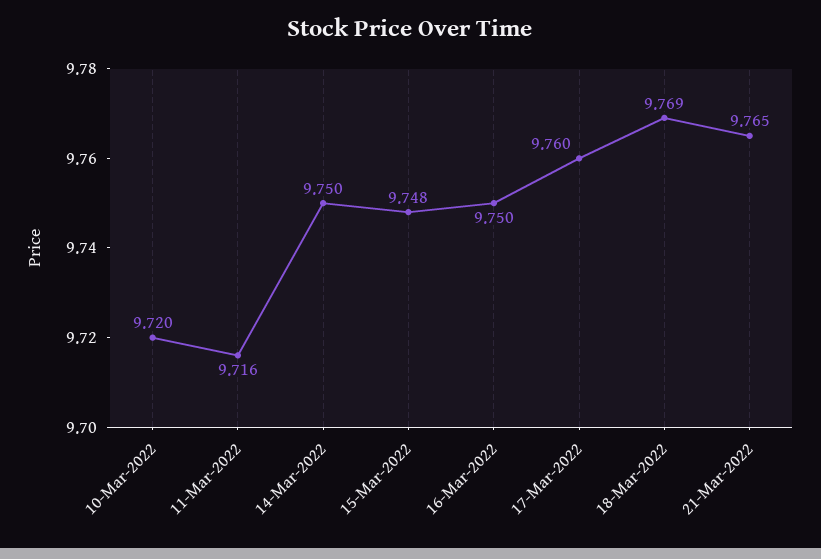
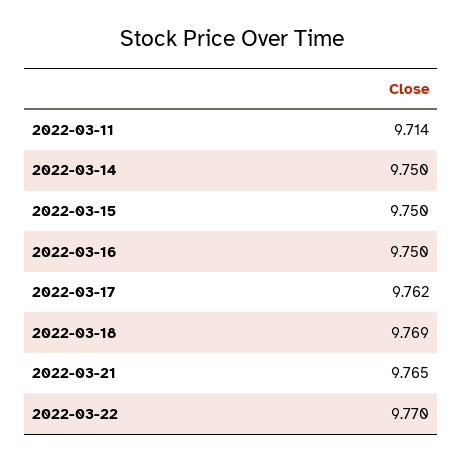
10-Mar-2022: 9.72 -> none
11-Mar-2022: 9.716 -> 9.714
15-Mar-2022: 9.748 -> 9.75
17-Mar-2022: 9.76 -> 9.762
2022-03-22: none -> 9.77

